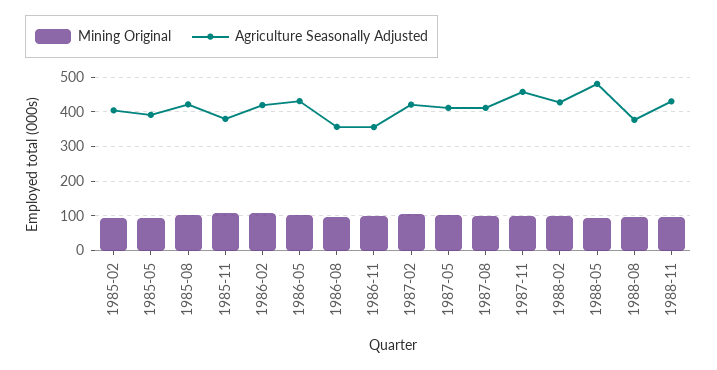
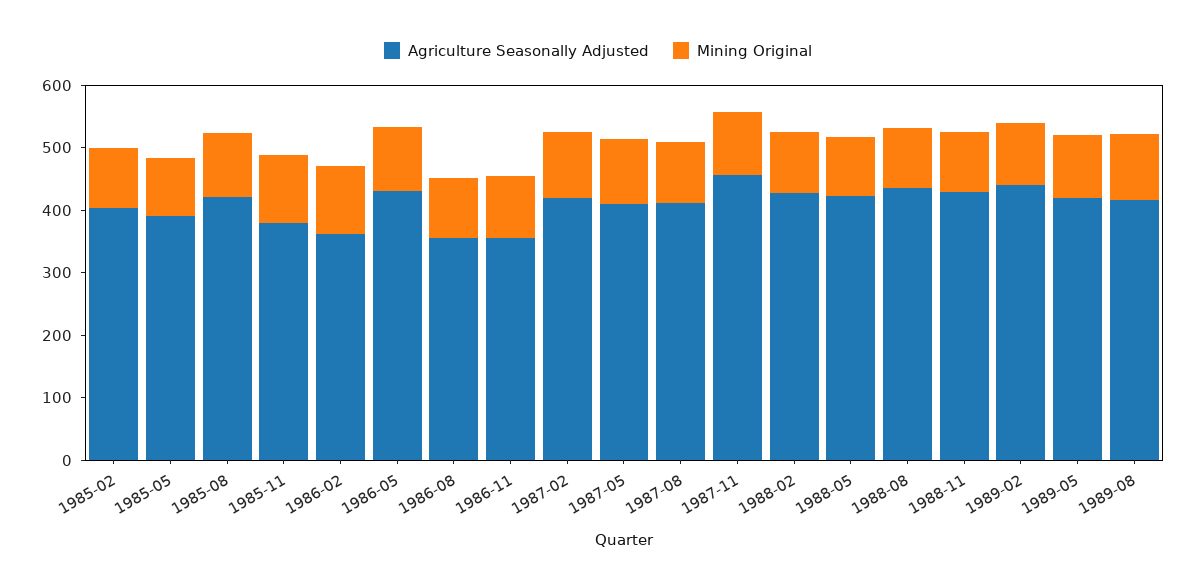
Agriculture Seasonally Adjusted, 1986-02: 420 -> 360
Agriculture Seasonally Adjusted, 1988-05: 480 -> 420
Agriculture Seasonally Adjusted, 1988-08: 380 -> 440
Agriculture Seasonally Adjusted, 1989-02: none -> 440
Mining Original, 1989-02: none -> 100
Agriculture Seasonally Adjusted, 1989-05: none -> 420
Mining Original, 1989-05: none -> 100
Agriculture Seasonally Adjusted, 1989-08: none -> 420
Mining Original, 1989-08: none -> 100

